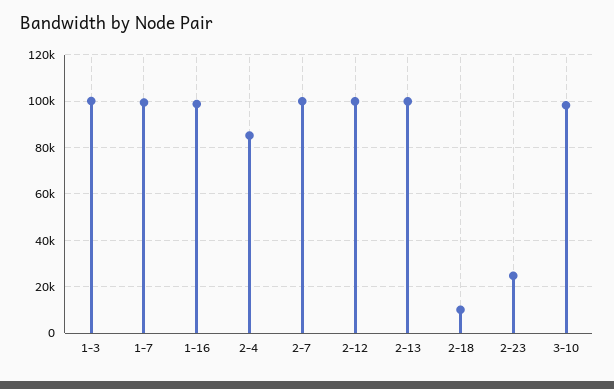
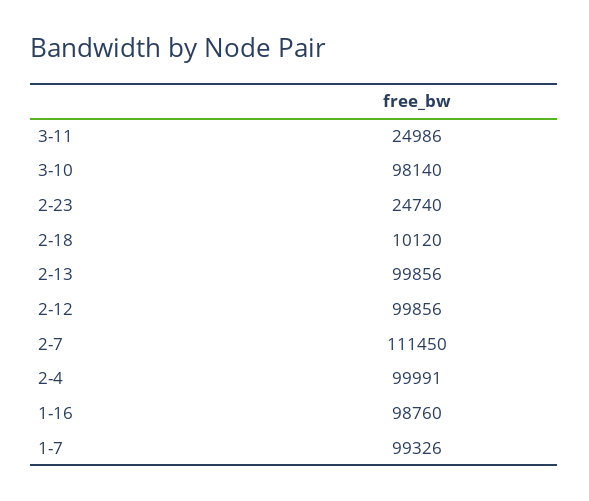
1-3: 100000 -> none
2-4: 85000 -> 99991
2-7: 100000 -> 111450
3-11: none -> 24986

